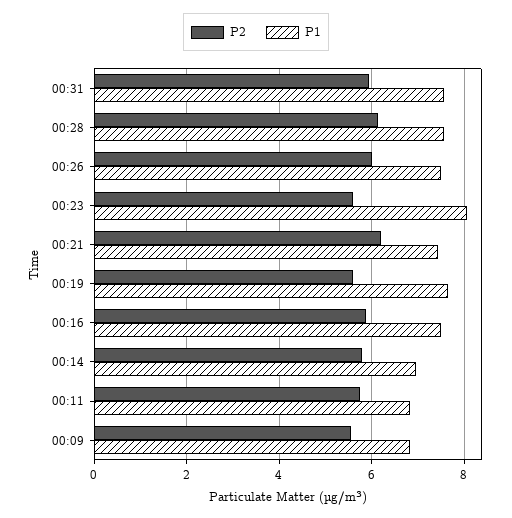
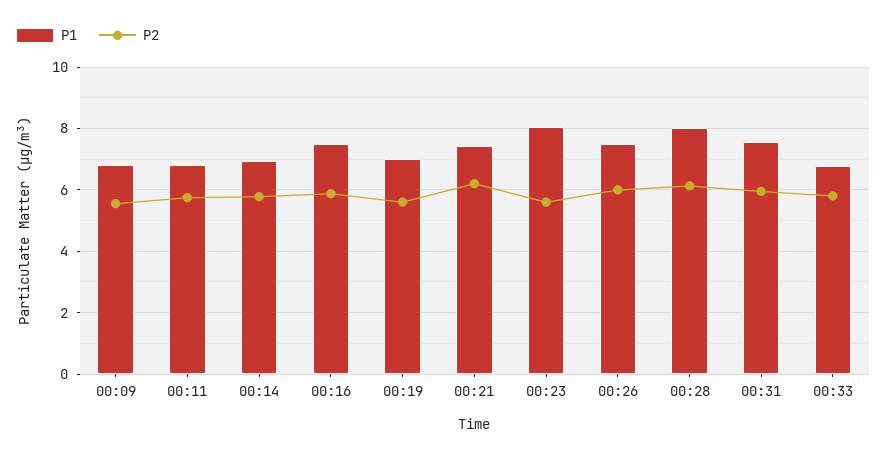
P1, 00:28: 7.6 -> 8
P1, 00:19: 7.6 -> 7
P1, 00:33: none -> 6.8
P2, 00:33: none -> 5.8

